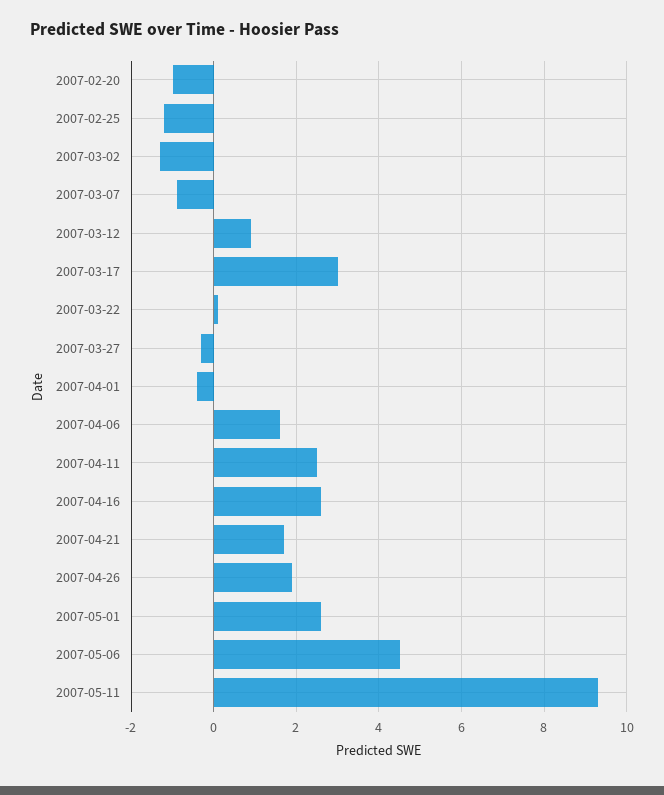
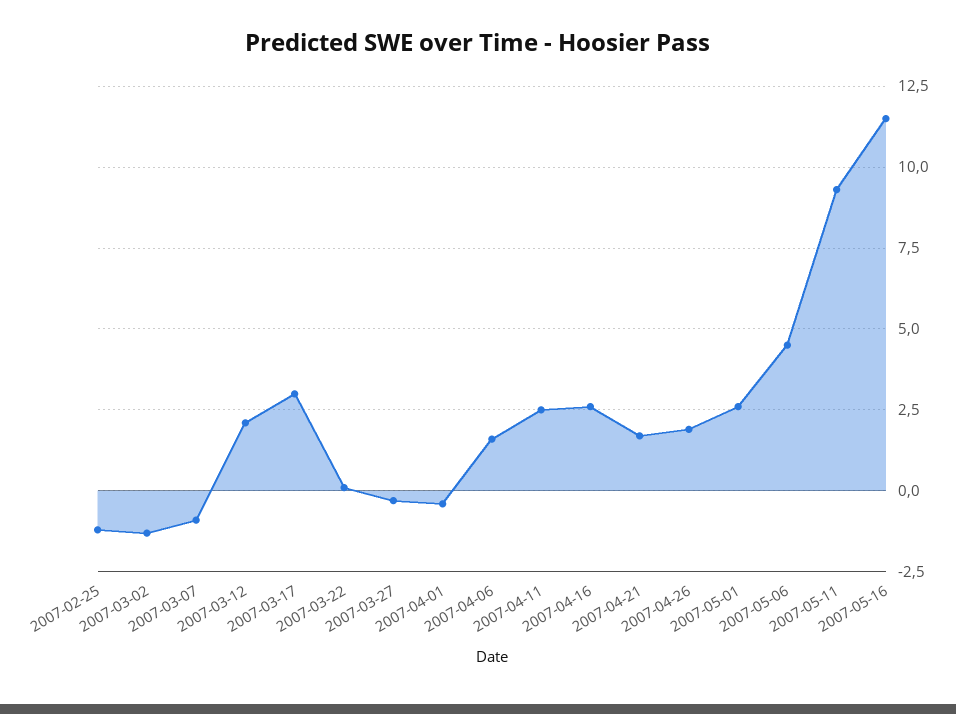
2007-02-20: -1 -> none
2007-03-12: 1 -> 2
2007-05-16: none -> 11.5

